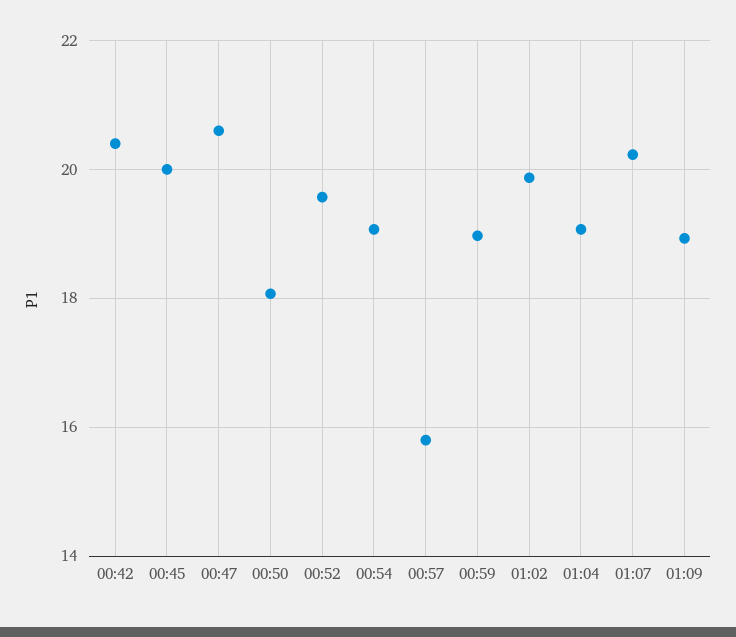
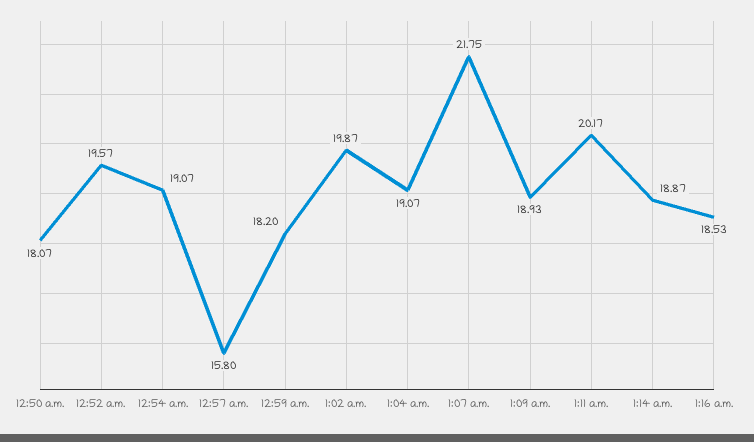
00:42: 20.4 -> none
00:45: 20 -> none
00:47: 20.6 -> none
00:59: 19 -> 18.2
01:07: 20.2 -> 21.75
1:11 a.m.: none -> 20.17
1:14 a.m.: none -> 18.87
1:16 a.m.: none -> 18.53

